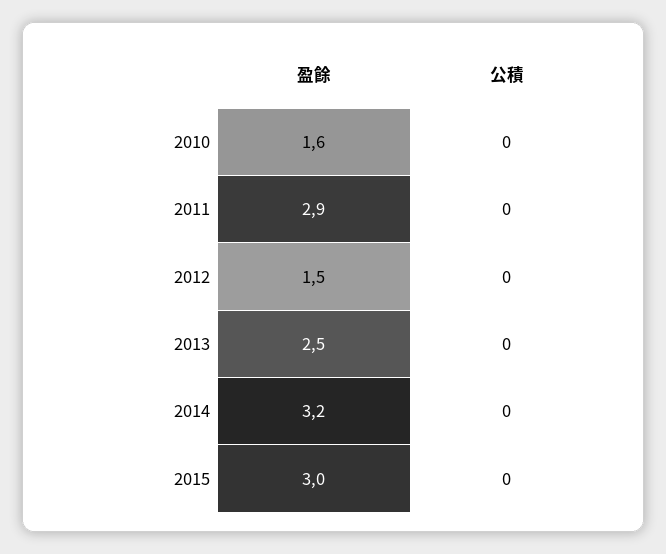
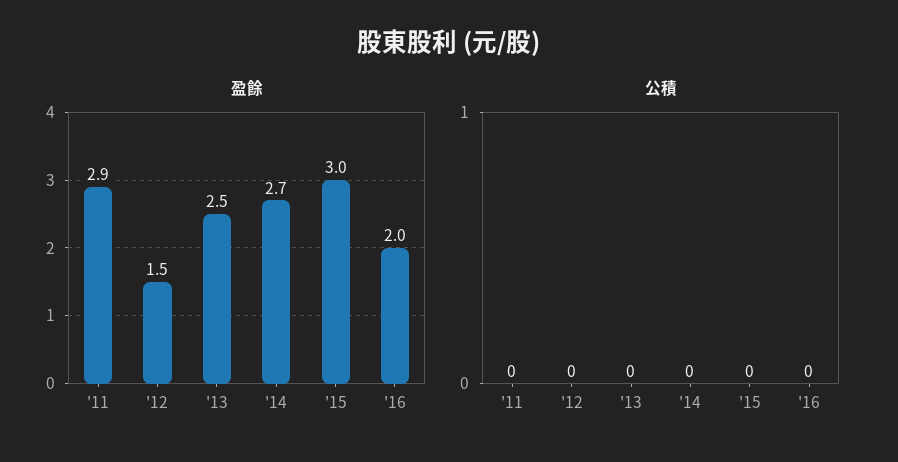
盈餘, 2010: 1.6 -> none
公積, 2010: 0 -> none
盈餘, 2014: 3.2 -> 2.7
盈餘, '16: none -> 2
公積, '16: none -> 0

